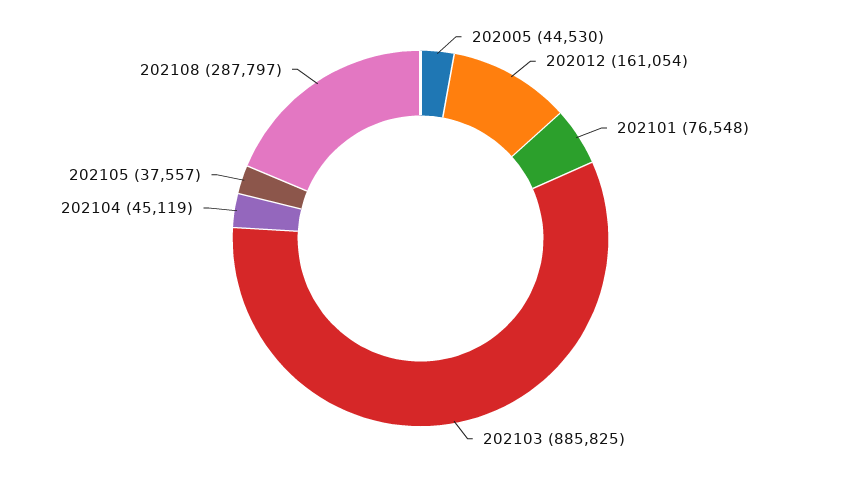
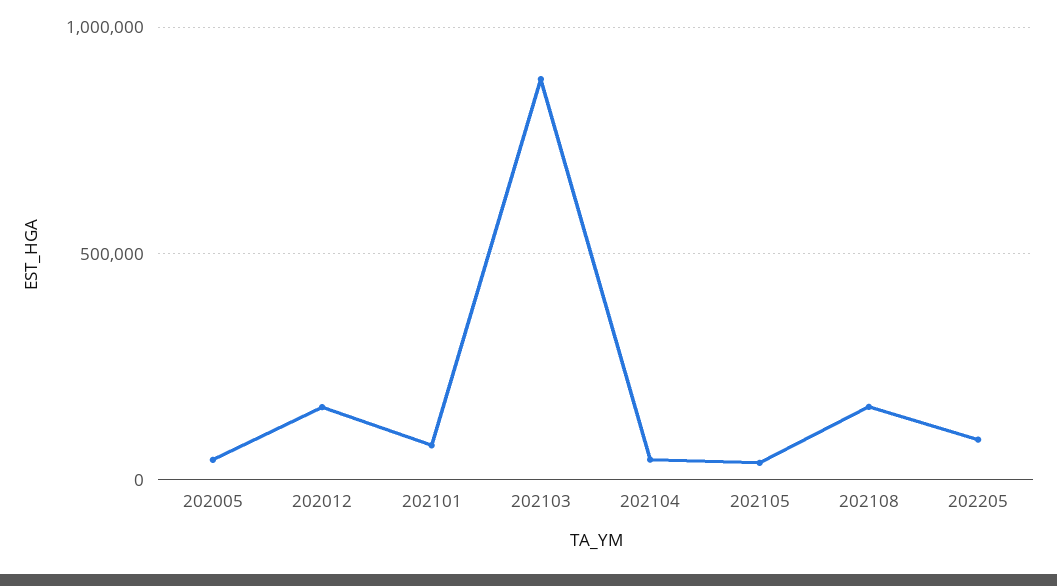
202108: 287797 -> 150000
202205: none -> 100000

